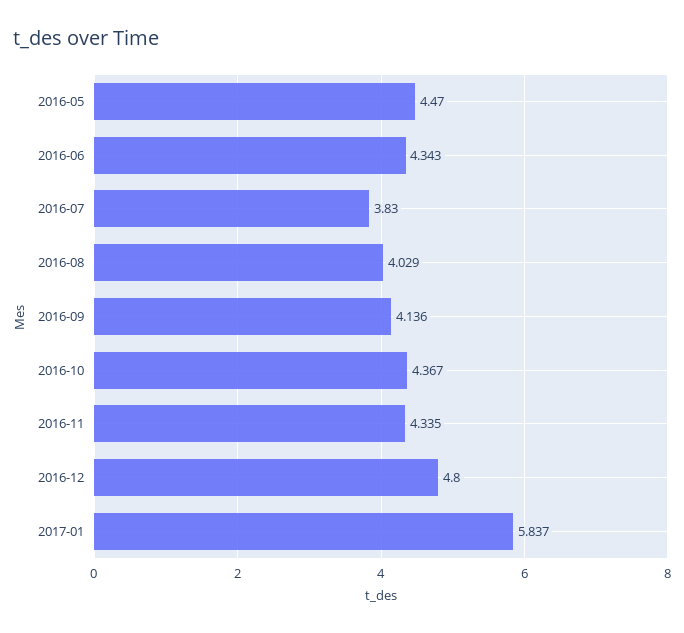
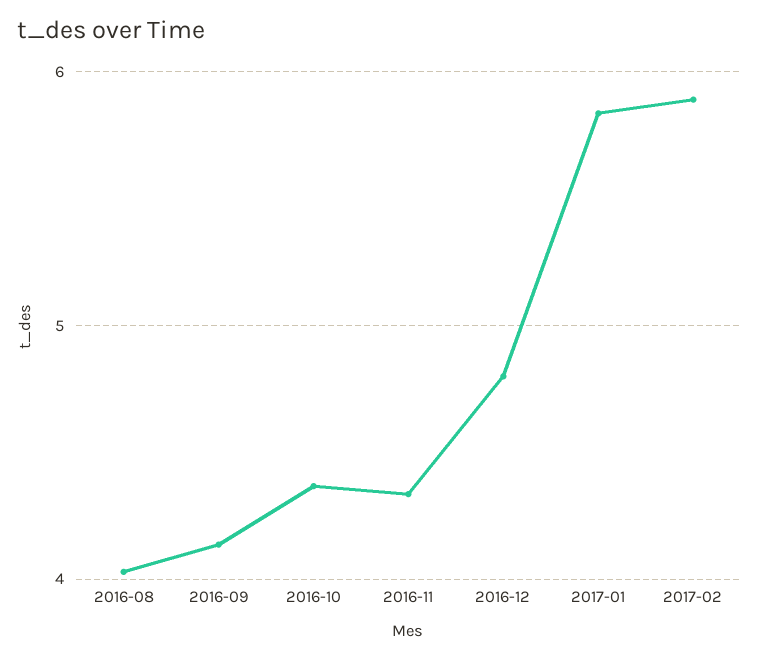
2016-05: 4.47 -> none
2016-06: 4.343 -> none
2016-07: 3.83 -> none
2017-02: none -> 5.9

